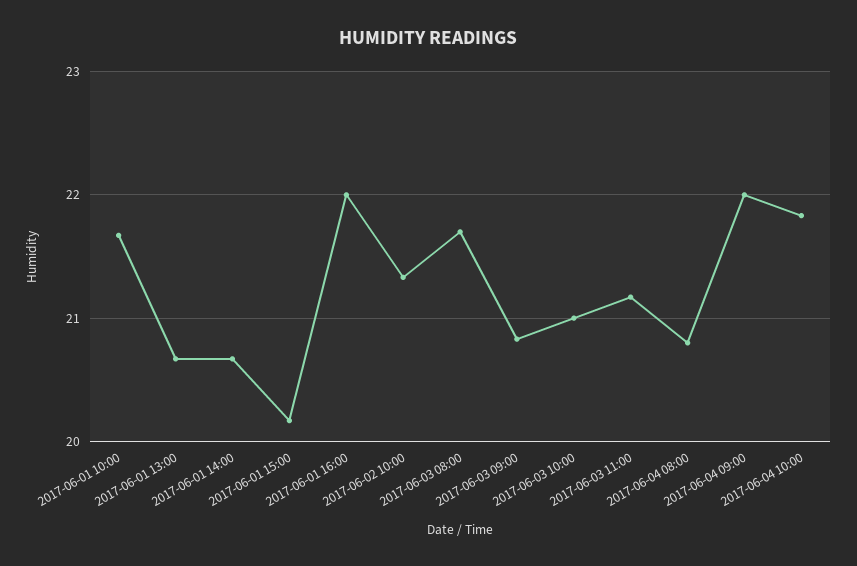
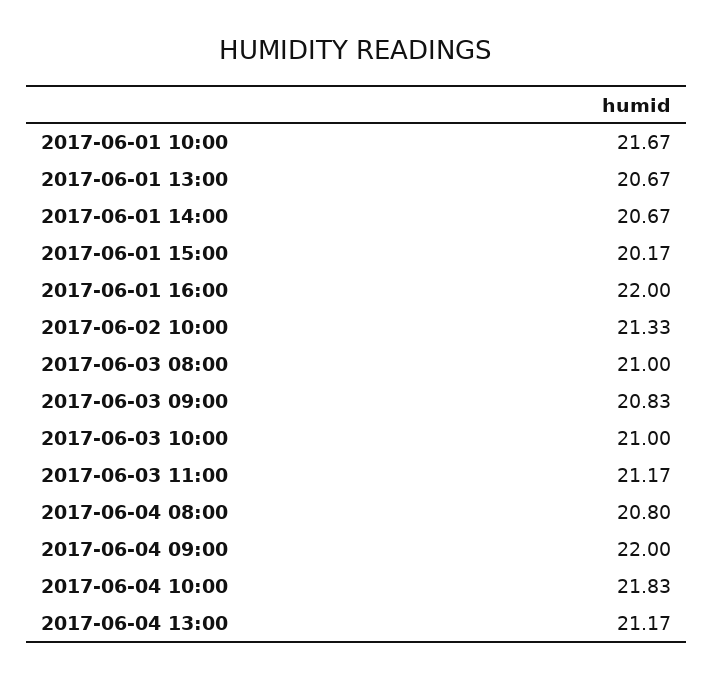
2017-06-03 08:00: 21.7 -> 21
2017-06-04 13:00: none -> 21.17

